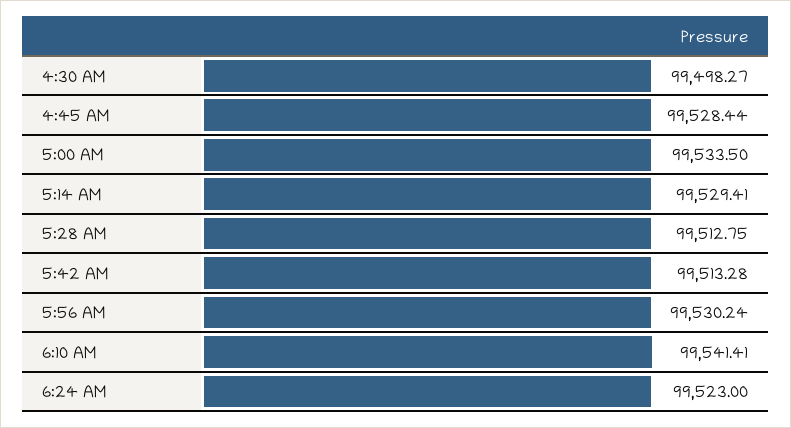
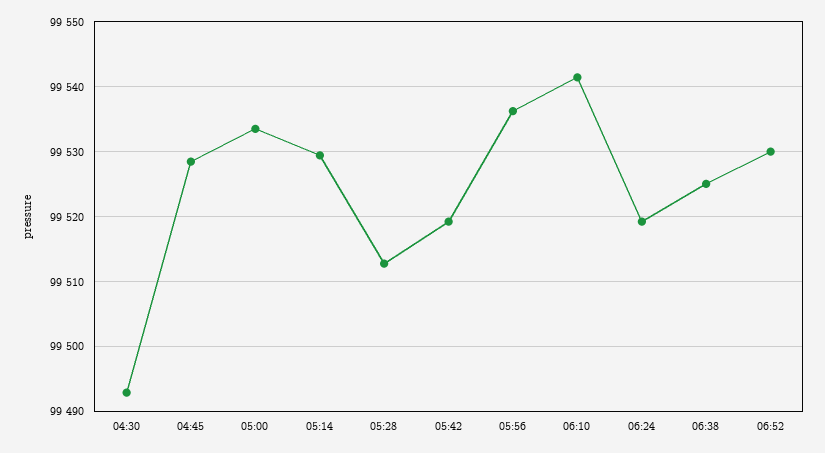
4:30 AM: 99498.27 -> 99493
5:42 AM: 99513.28 -> 99519
5:56 AM: 99530.24 -> 99536
6:24 AM: 99523 -> 99519
06:38: none -> 99525
06:52: none -> 99530

